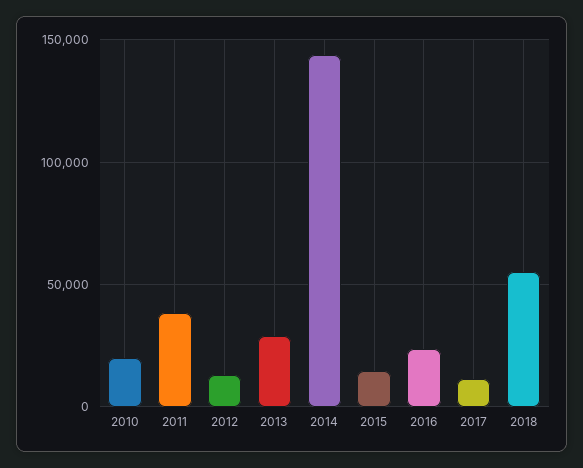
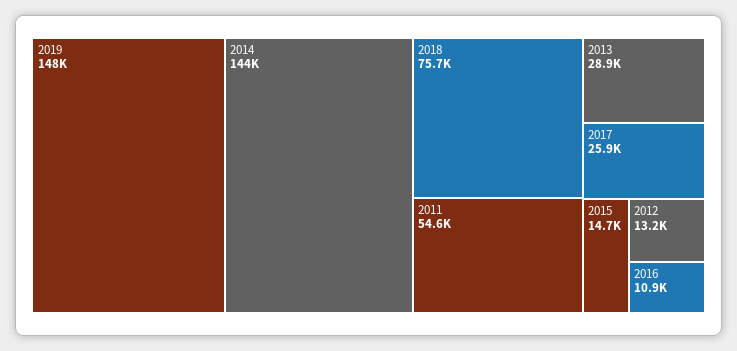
2010: 20000 -> none
2011: 40000 -> 54600
2016: 25000 -> 10900
2017: 10000 -> 25900
2018: 55000 -> 75700
2019: none -> 148000

